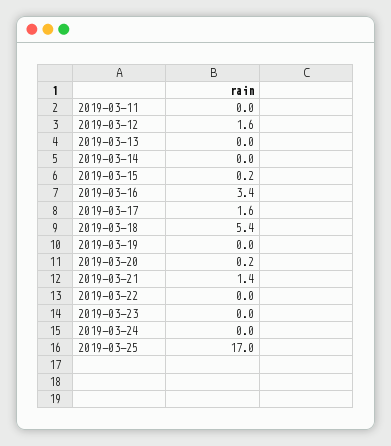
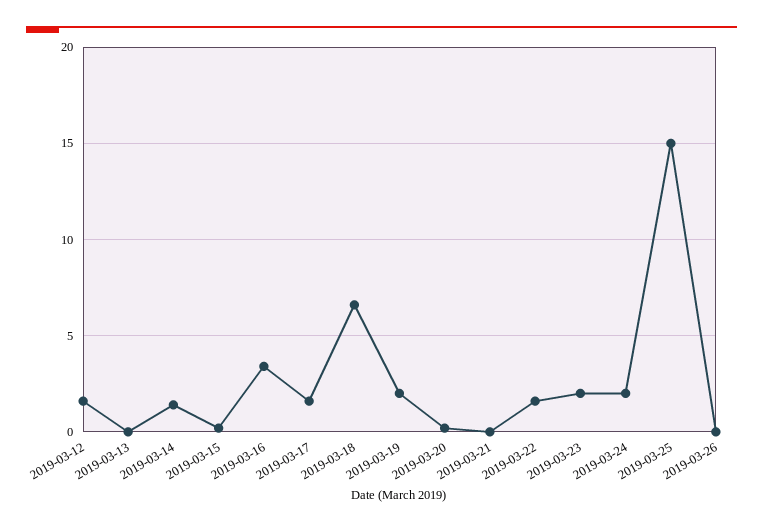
2019-03-11: 0 -> none
2019-03-14: 0 -> 1.5
2019-03-18: 5.4 -> 6.5
2019-03-19: 0 -> 2
2019-03-21: 1.4 -> 0
2019-03-22: 0 -> 1.5
2019-03-23: 0 -> 2
2019-03-24: 0 -> 2
2019-03-25: 17 -> 15
2019-03-26: none -> 0

